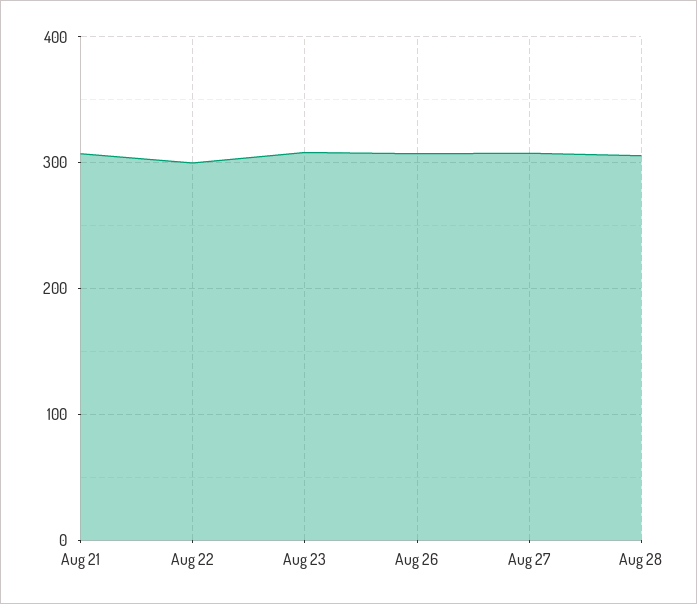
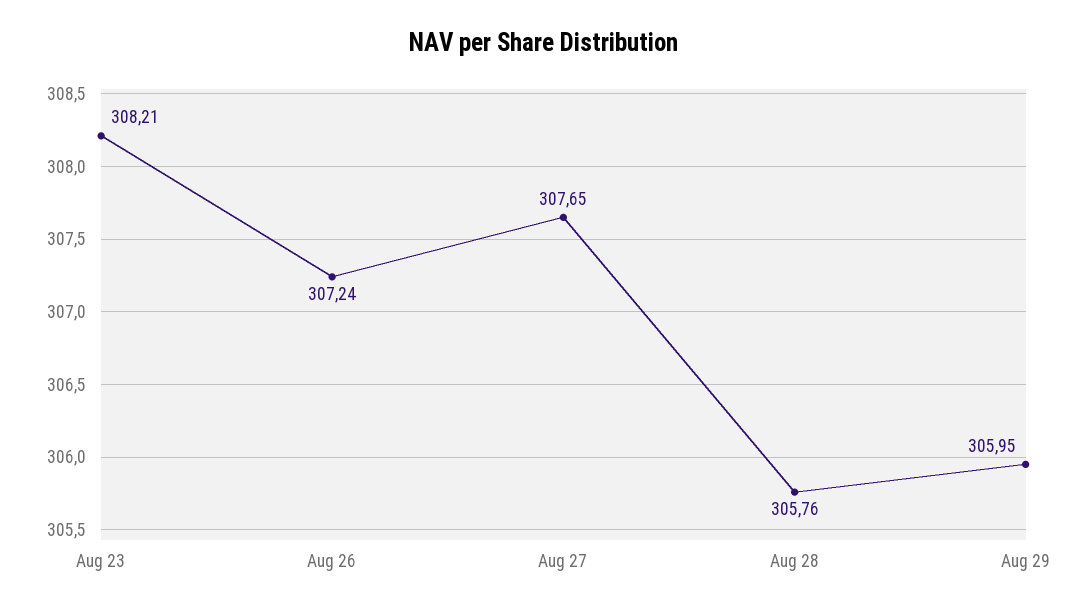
Aug 21: 310 -> none
Aug 22: 300 -> none
Aug 29: none -> 305.95

